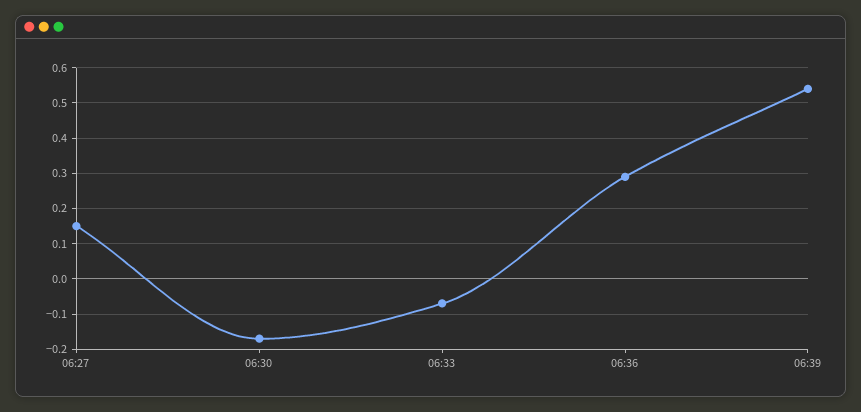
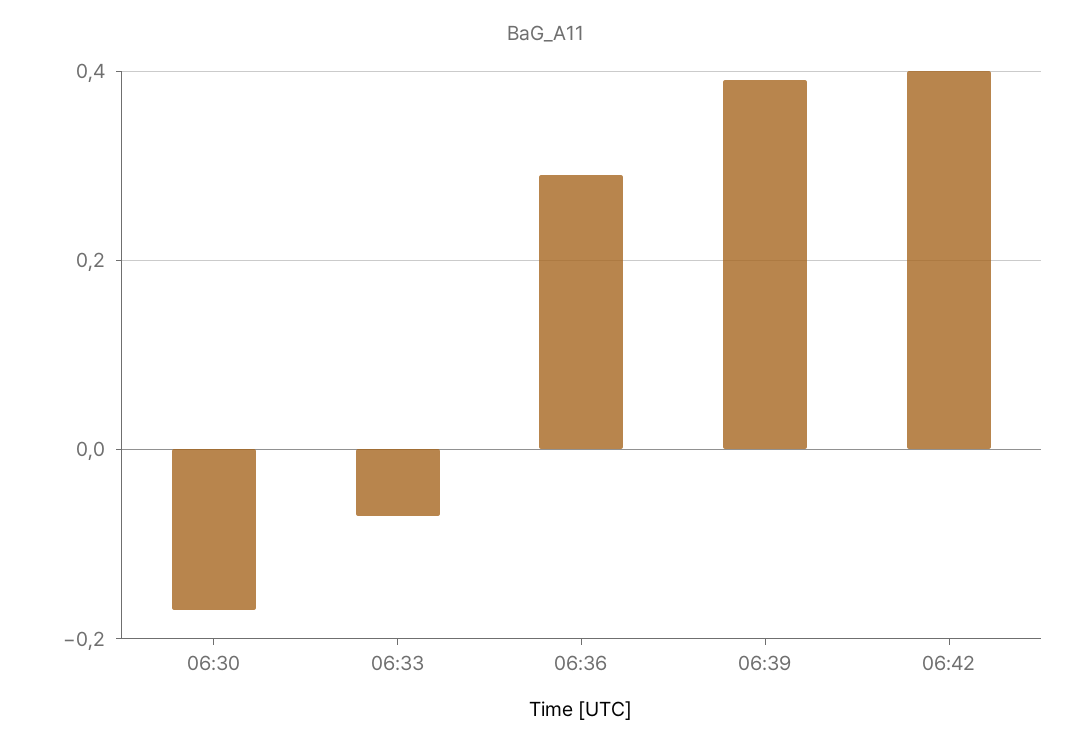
06:27: 0.15 -> none
06:39: 0.55 -> 0.4
06:42: none -> 0.4

